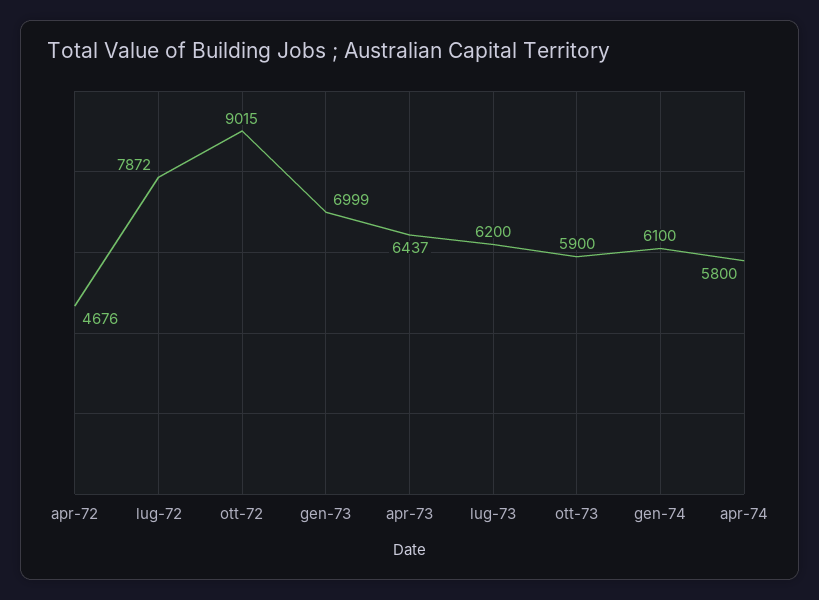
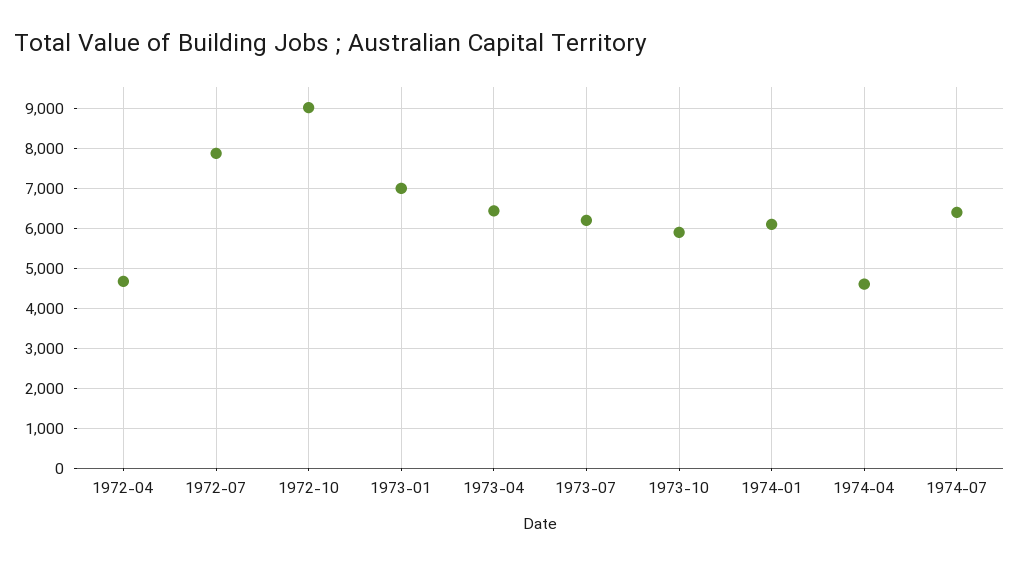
apr-74: 5800 -> 4600
1974-07: none -> 6400

